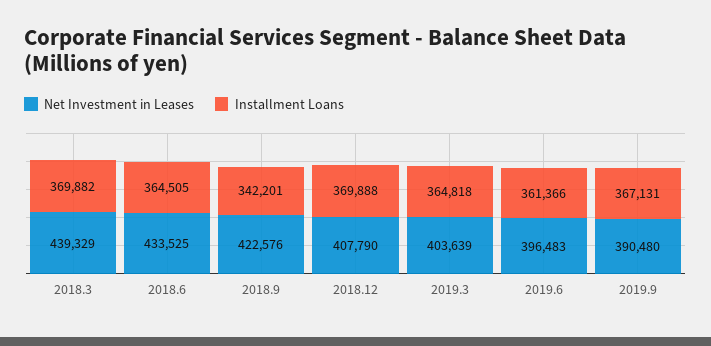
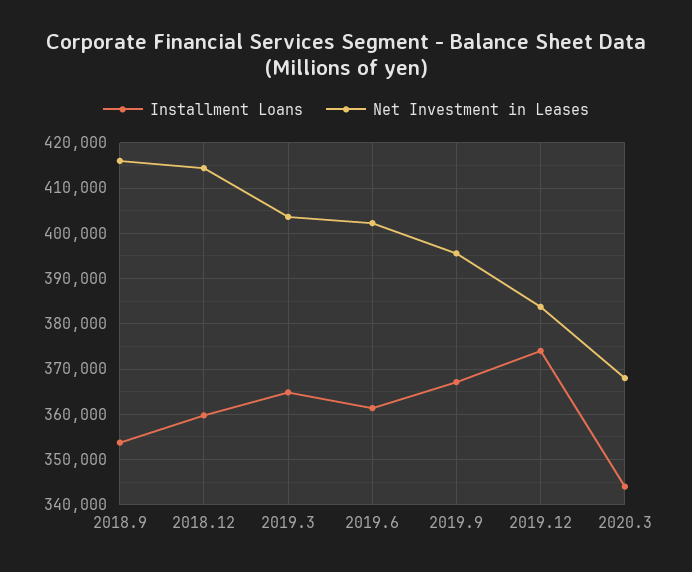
Net Investment in Leases, 2018.3: 439329 -> none
Installment Loans, 2018.3: 369882 -> none
Net Investment in Leases, 2018.6: 433525 -> none
Installment Loans, 2018.6: 364505 -> none
Net Investment in Leases, 2018.9: 422576 -> 416000
Installment Loans, 2018.9: 342201 -> 354000
Net Investment in Leases, 2018.12: 407790 -> 414000
Installment Loans, 2018.12: 369888 -> 360000
Net Investment in Leases, 2019.6: 396483 -> 402000
Net Investment in Leases, 2019.9: 390480 -> 396000
Installment Loans, 2019.12: none -> 374000
Net Investment in Leases, 2019.12: none -> 384000
Installment Loans, 2020.3: none -> 344000
Net Investment in Leases, 2020.3: none -> 368000

